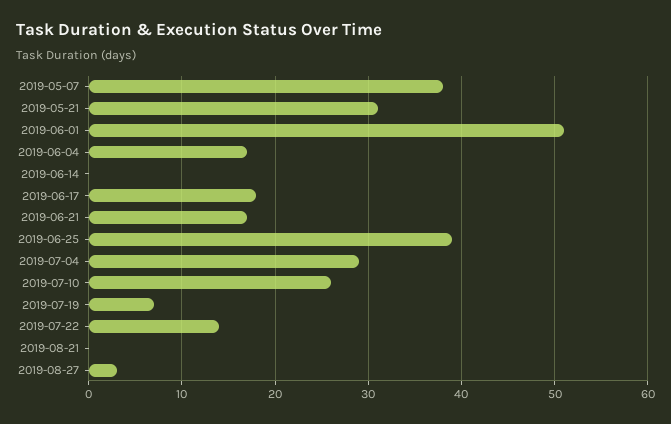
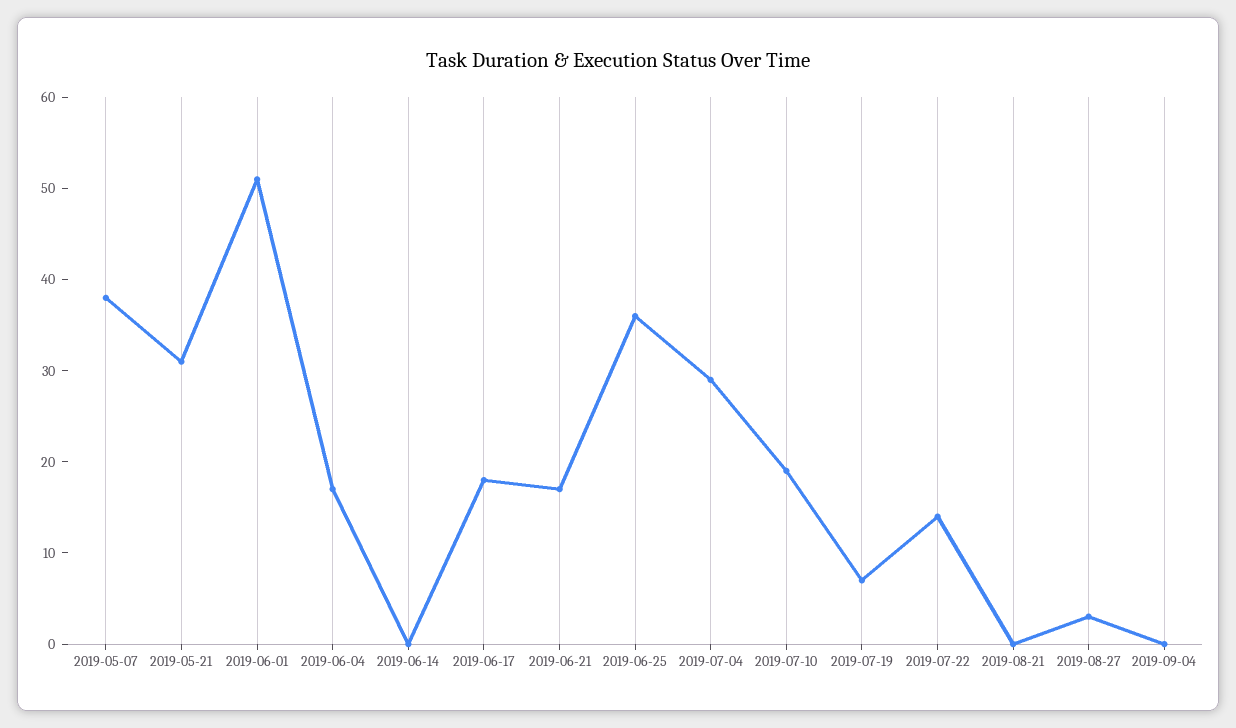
2019-06-25: 39 -> 36
2019-07-10: 26 -> 19
2019-09-04: none -> 0

